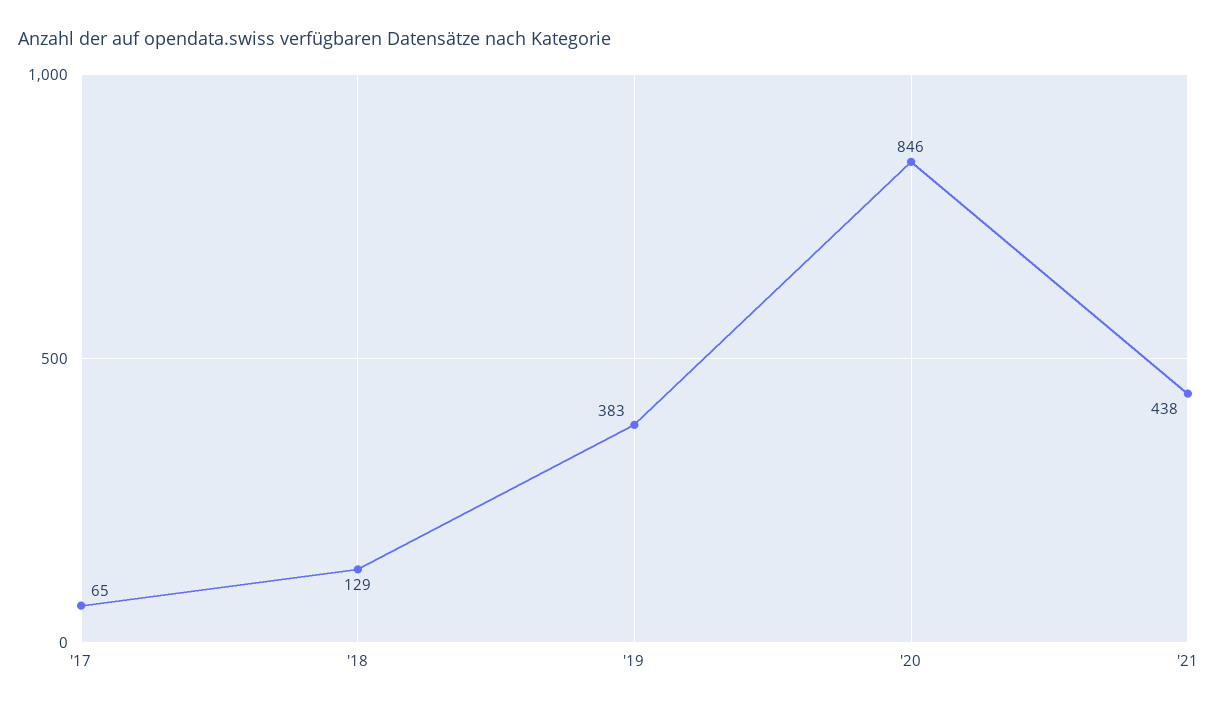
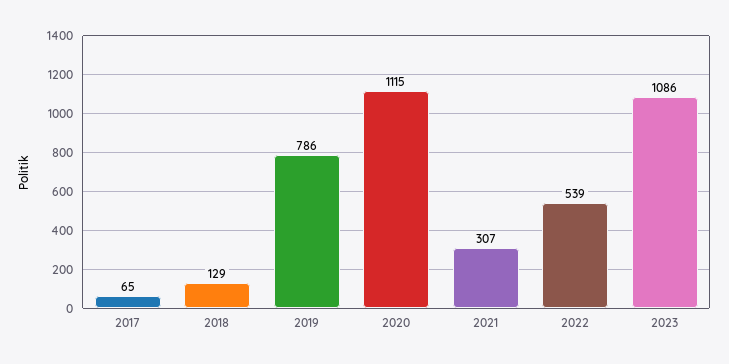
'19: 383 -> 786
'20: 846 -> 1115
'21: 438 -> 307
2022: none -> 539
2023: none -> 1086

